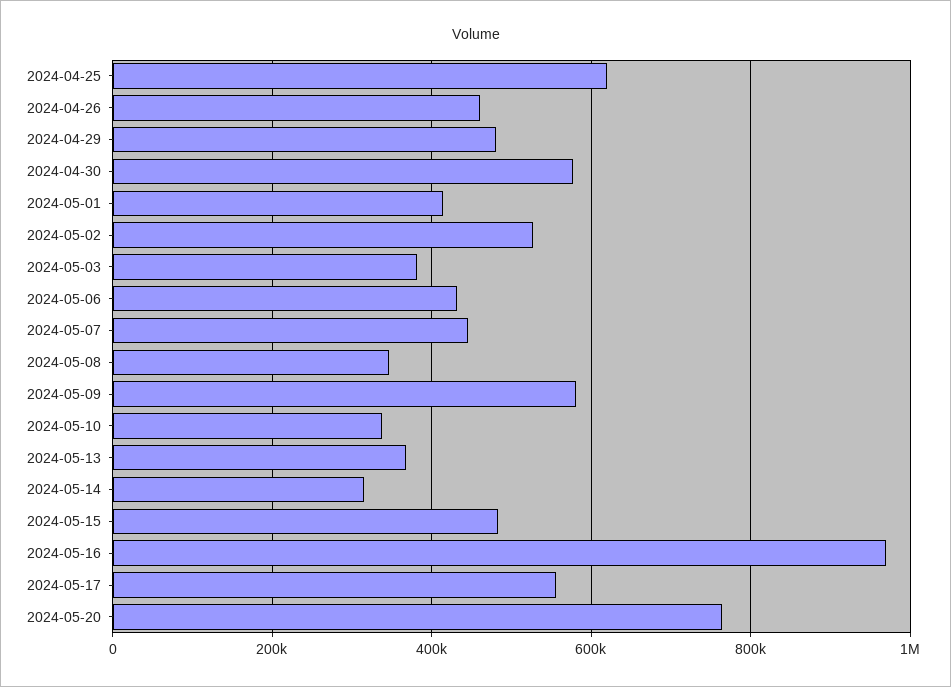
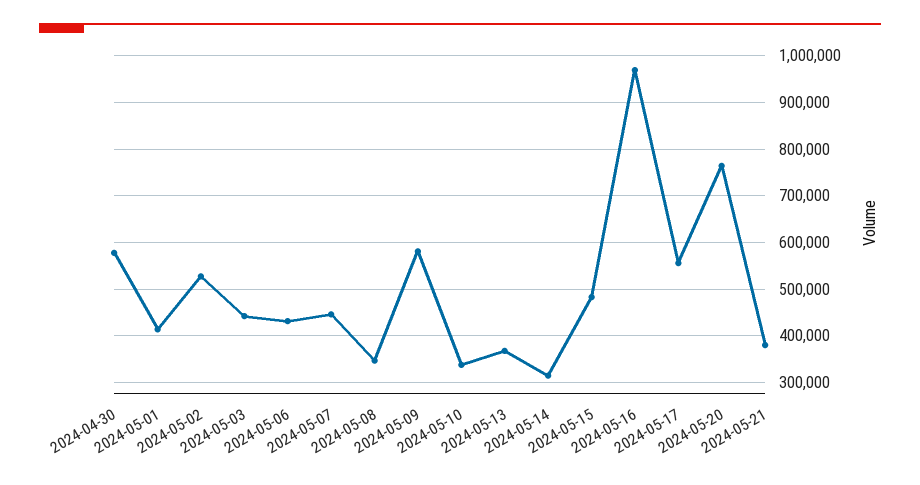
2024-04-25: 620000 -> none
2024-04-26: 460000 -> none
2024-04-29: 480000 -> none
2024-05-03: 380000 -> 440000
2024-05-21: none -> 380000

